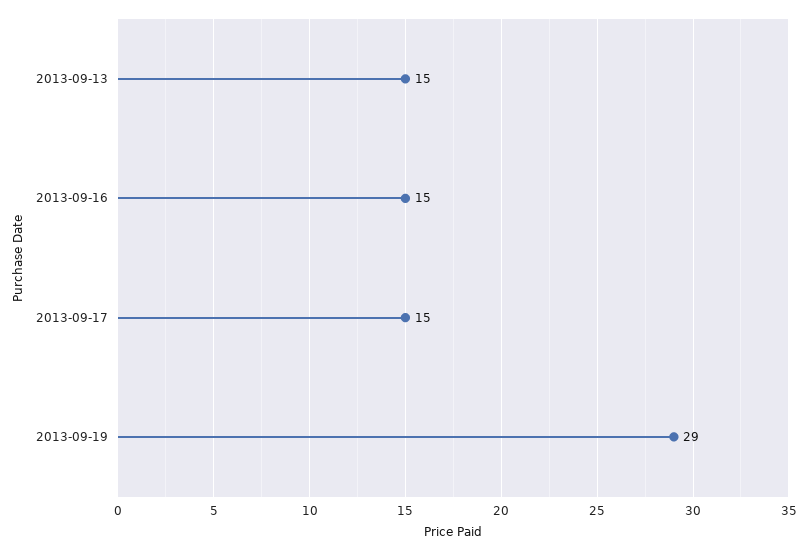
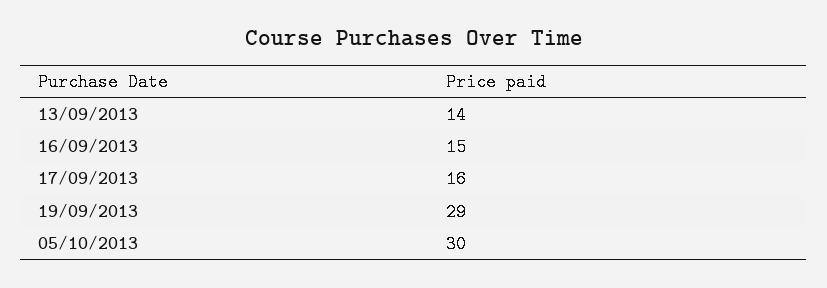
2013-09-13: 15 -> 14
2013-09-17: 15 -> 16
05/10/2013: none -> 30

